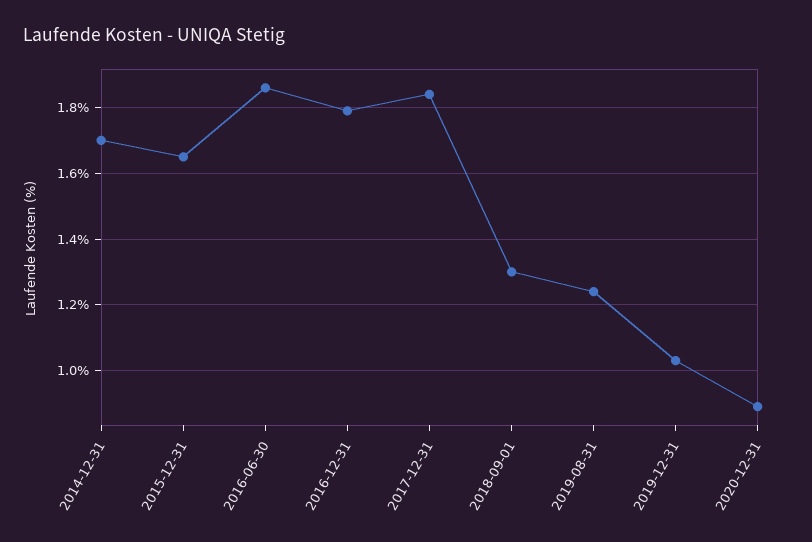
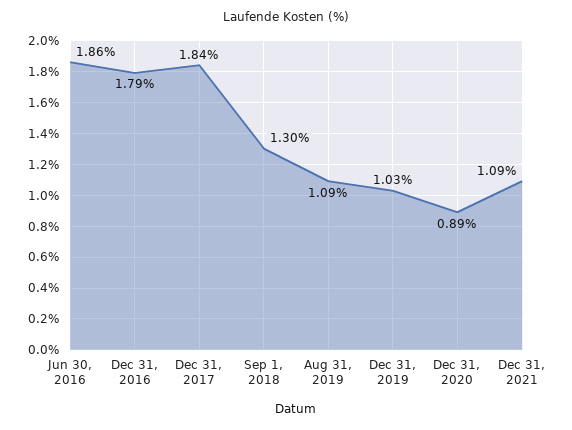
2014-12-31: 1.7 -> none
2015-12-31: 1.65 -> none
2019-08-31: 1.25 -> 1.09
Dec 31, 2021: none -> 1.09

